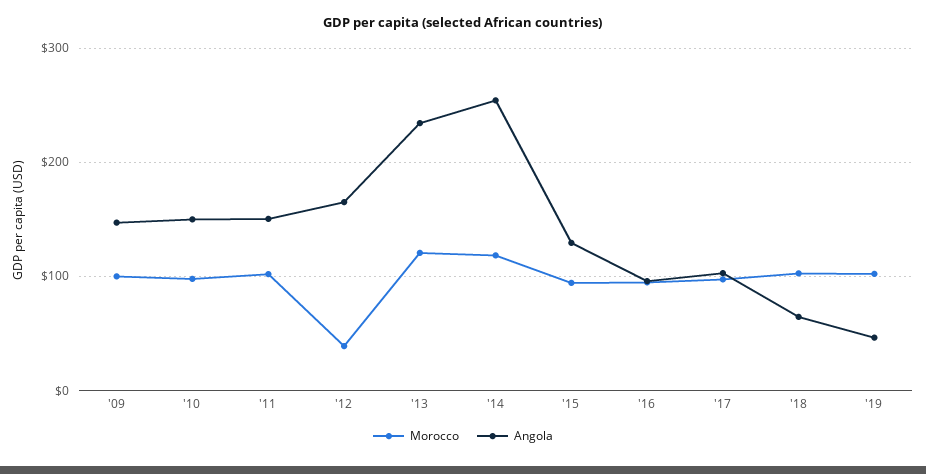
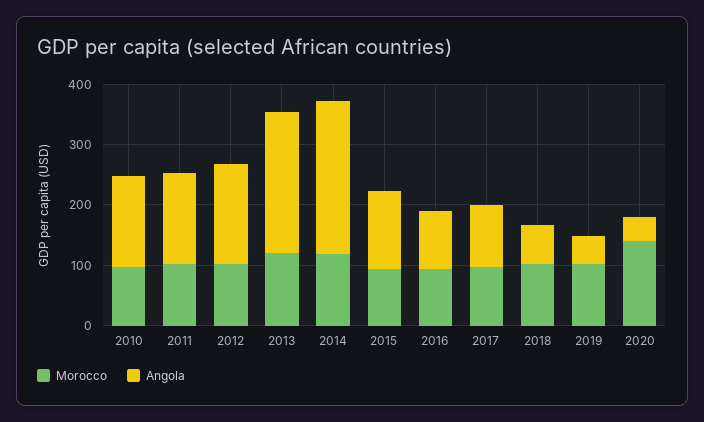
Morocco, '09: 100 -> none
Angola, '09: 150 -> none
Morocco, '12: 40 -> 100
Morocco, 2020: none -> 140
Angola, 2020: none -> 40

